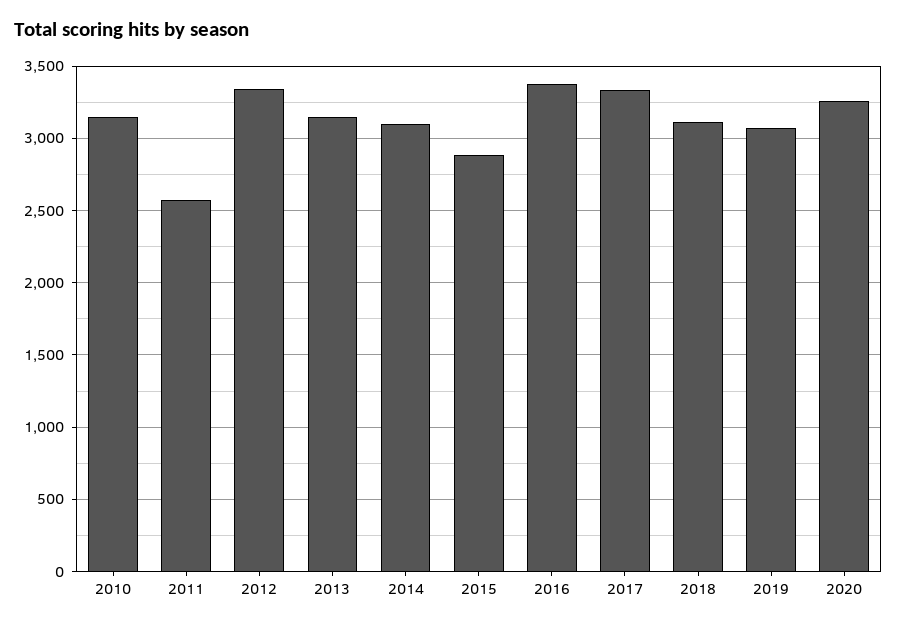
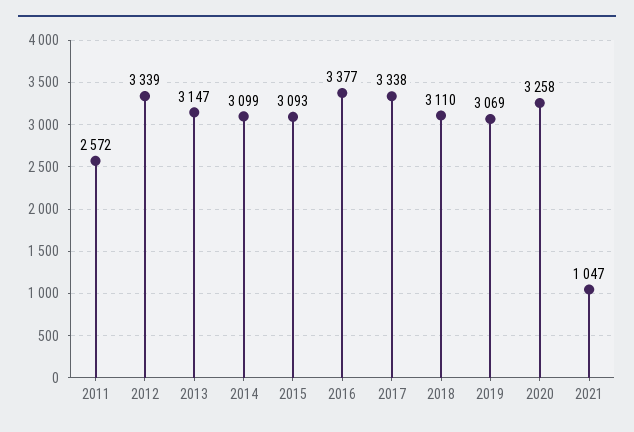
2010: 3150 -> none
2015: 2900 -> 3093
2021: none -> 1047

